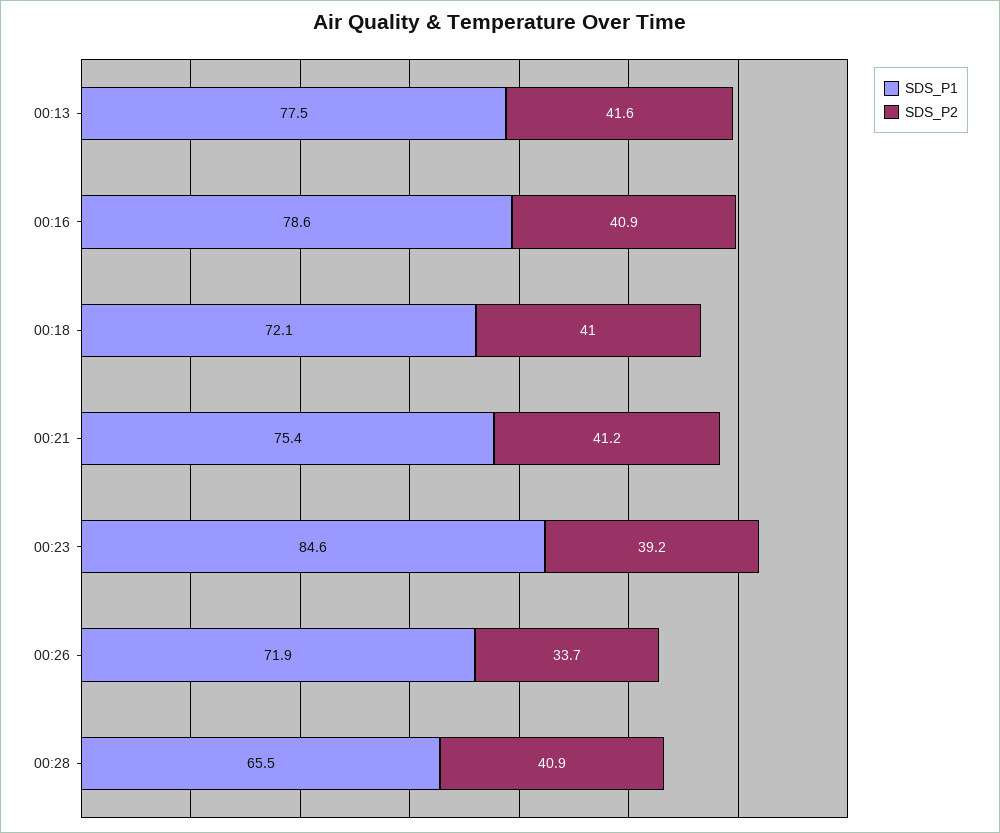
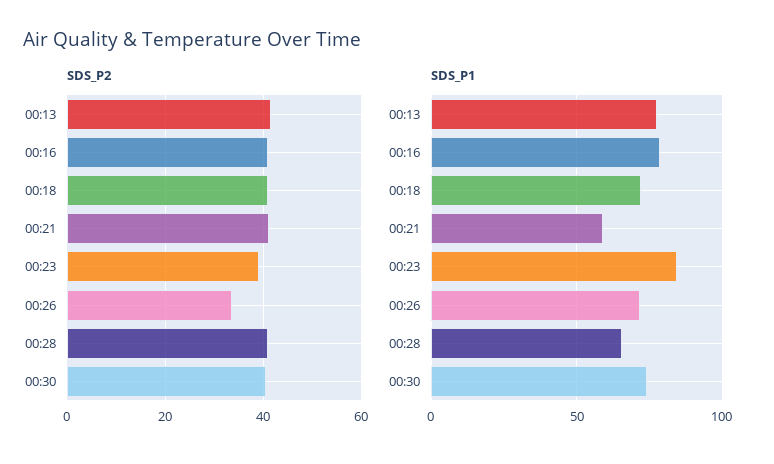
SDS_P1, 00:21: 75.4 -> 60
SDS_P2, 00:30: none -> 40
SDS_P1, 00:30: none -> 75

